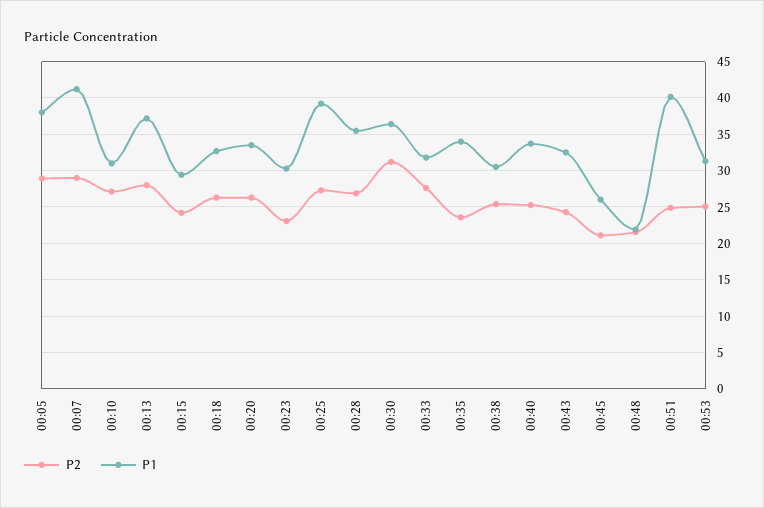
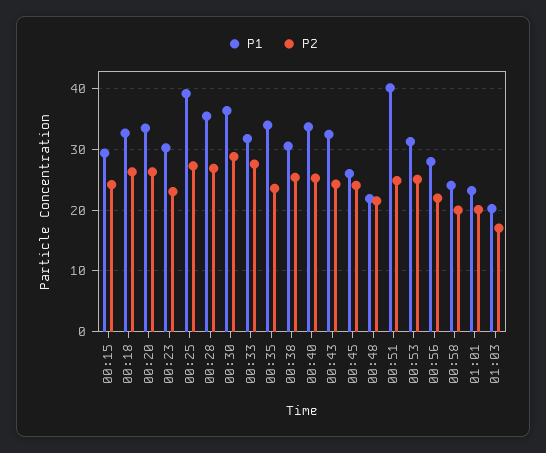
P2, 00:05: 29 -> none
P1, 00:05: 38 -> none
P2, 00:07: 29 -> none
P1, 00:07: 41 -> none
P2, 00:10: 27 -> none
P1, 00:10: 31 -> none
P2, 00:13: 28 -> none
P1, 00:13: 37 -> none
P2, 00:30: 31 -> 29
P2, 00:45: 21 -> 24
P1, 00:56: none -> 28
P2, 00:56: none -> 22
P1, 00:58: none -> 24
P2, 00:58: none -> 20
P1, 01:01: none -> 23
P2, 01:01: none -> 20
P1, 01:03: none -> 20
P2, 01:03: none -> 17

